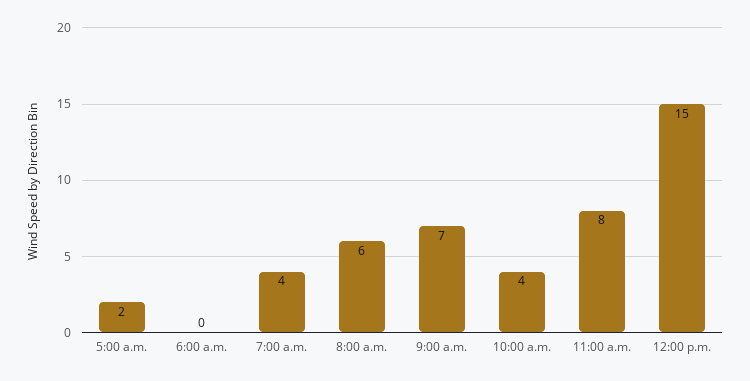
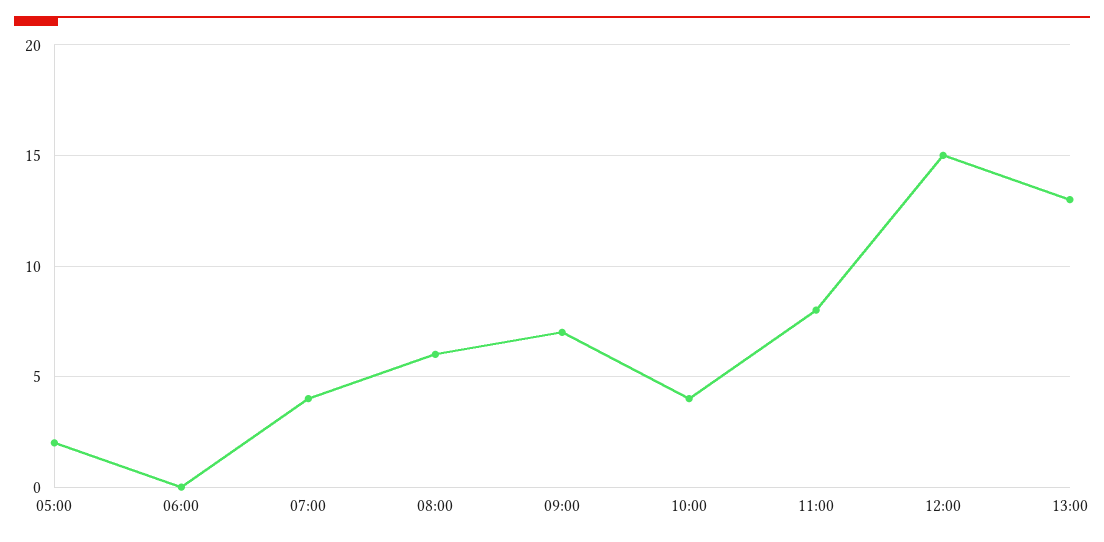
13:00: none -> 13

